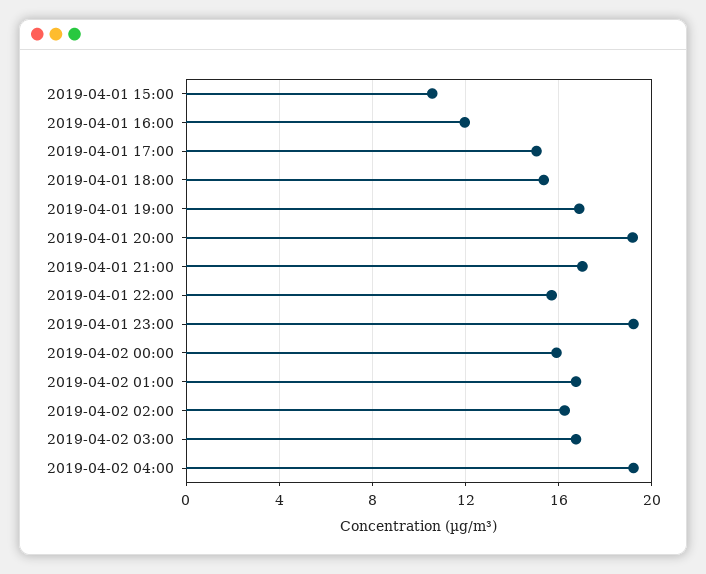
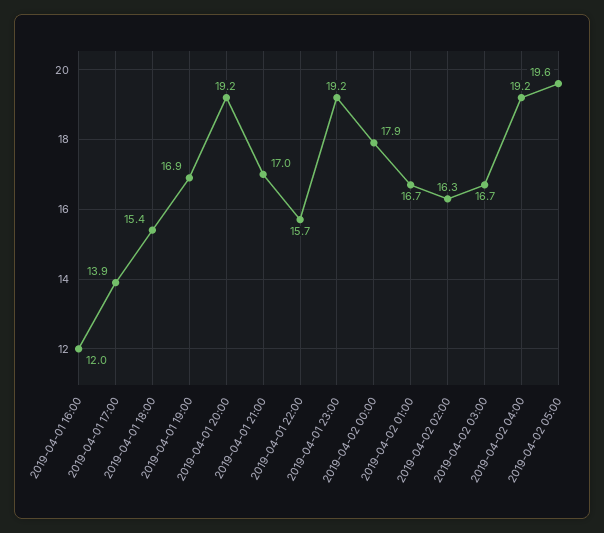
2019-04-01 15:00: 10.5 -> none
2019-04-01 17:00: 15 -> 13.9
2019-04-02 00:00: 16 -> 17.9
2019-04-02 05:00: none -> 19.6

